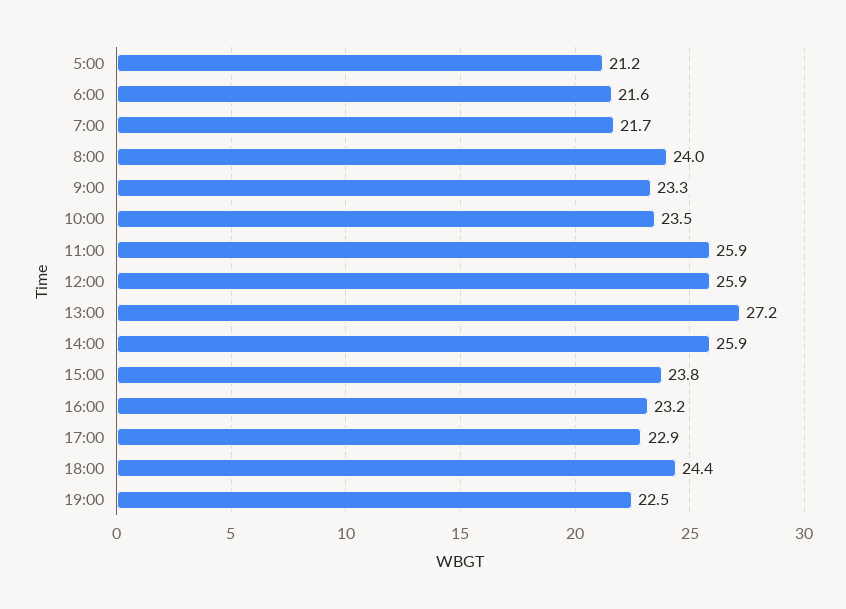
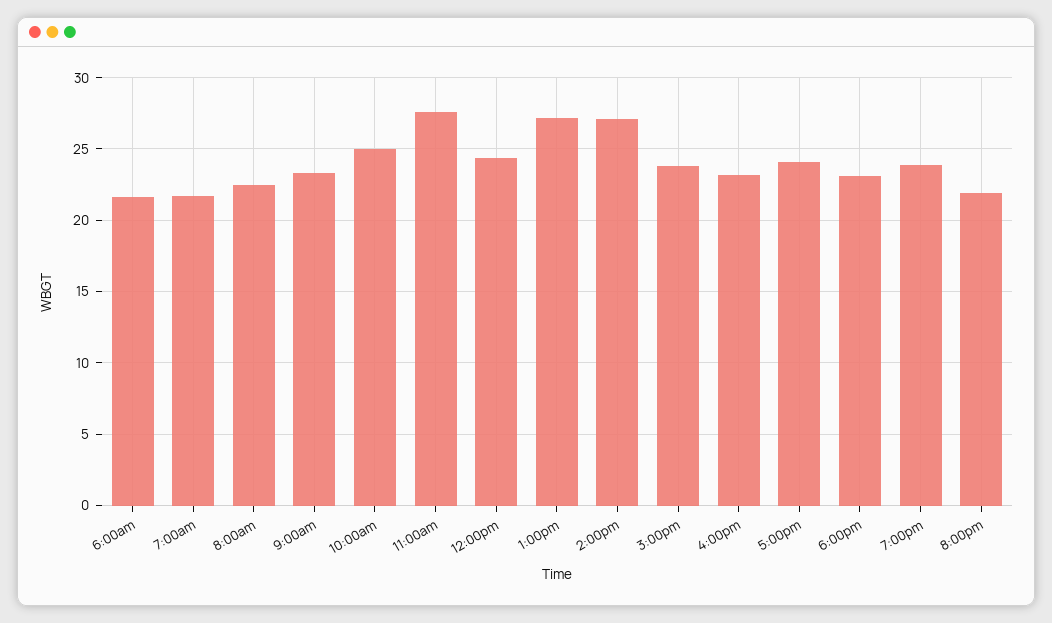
5:00: 21.2 -> none
8:00: 24 -> 22.5
10:00: 23.5 -> 25
11:00: 25.9 -> 27.5
12:00: 25.9 -> 24.5
14:00: 25.9 -> 27
17:00: 22.9 -> 24
18:00: 24.4 -> 23
19:00: 22.5 -> 24
8:00pm: none -> 22

